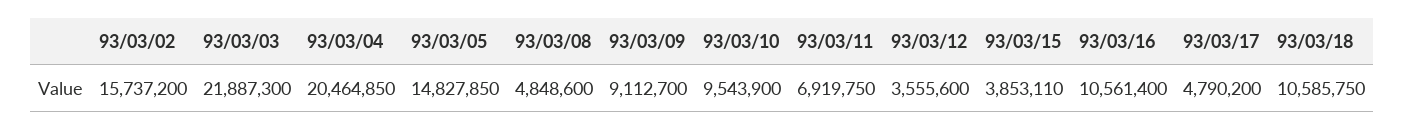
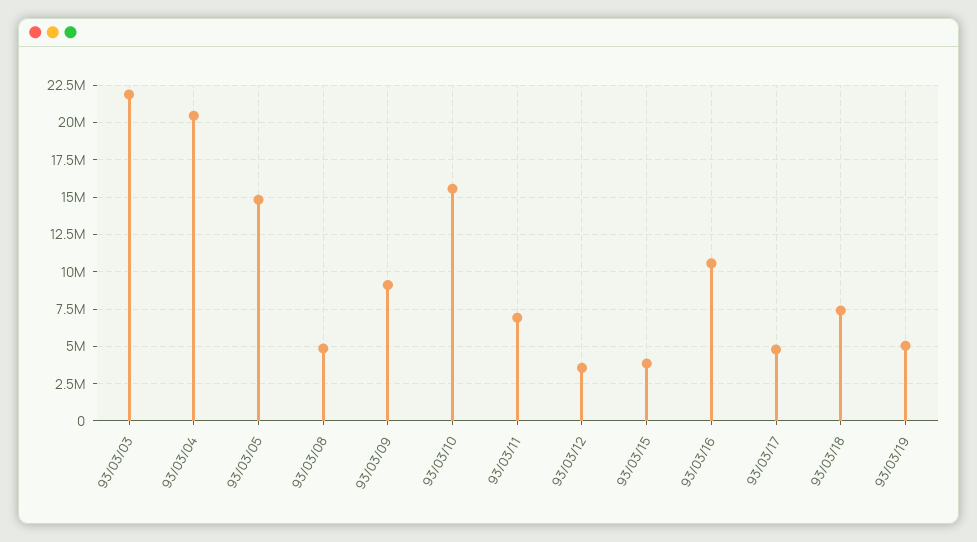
93/03/02: 15737200 -> none
93/03/10: 9543900 -> 15500000
93/03/18: 10585750 -> 7500000
93/03/19: none -> 5000000

